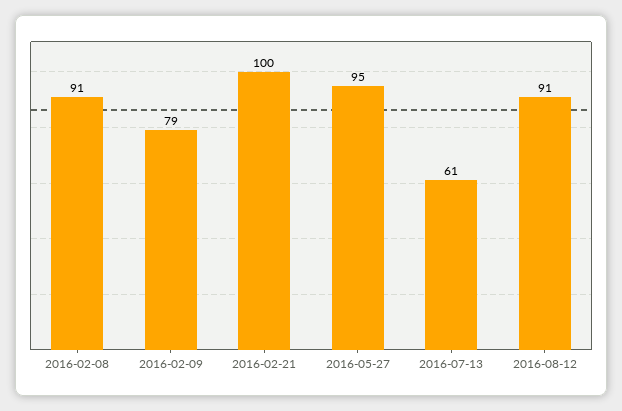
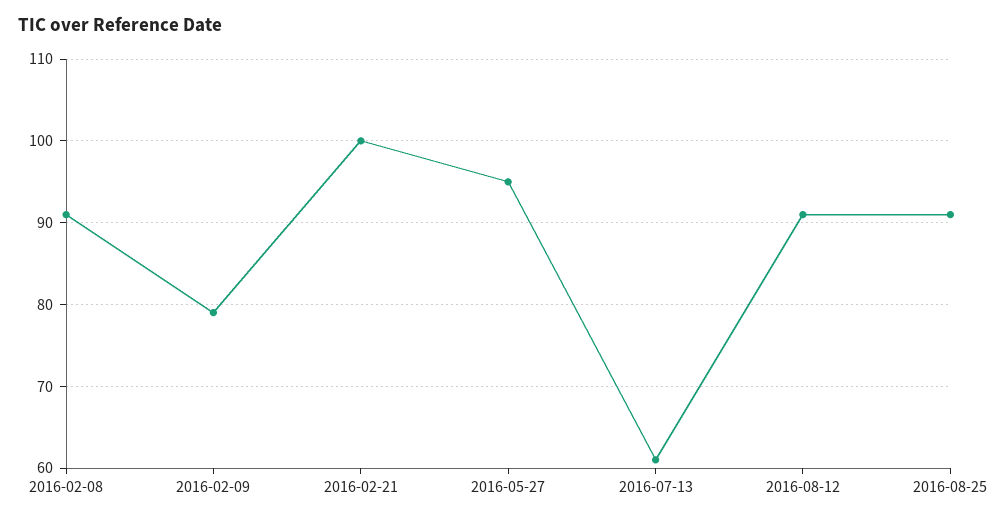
2016-08-25: none -> 91

